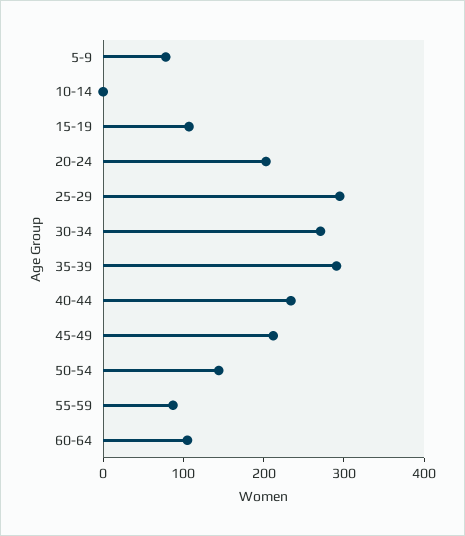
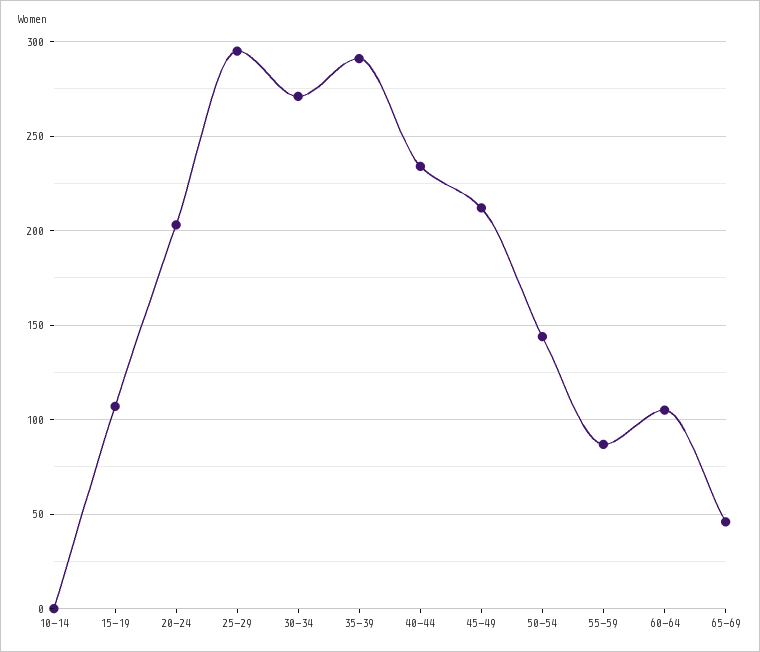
5-9: 80 -> none
65-69: none -> 45

